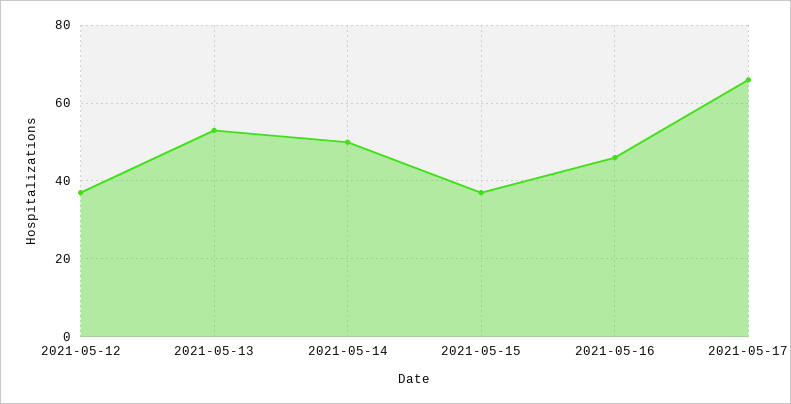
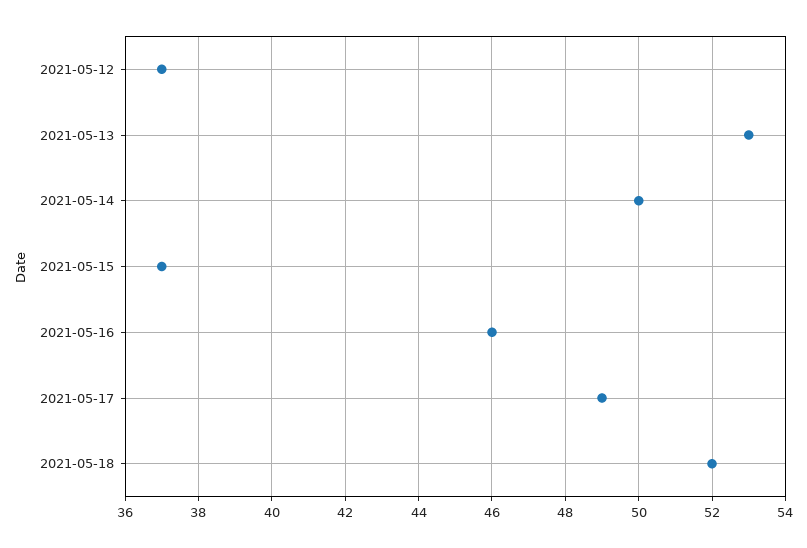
2021-05-17: 65 -> 49
2021-05-18: none -> 52

